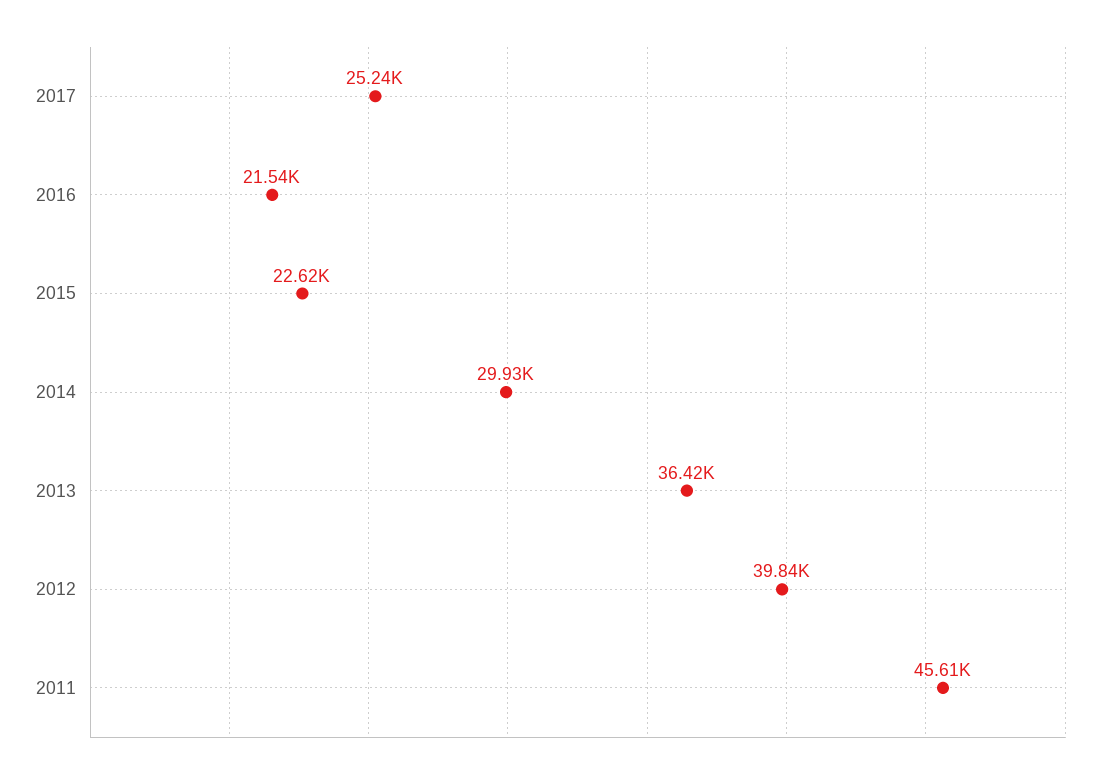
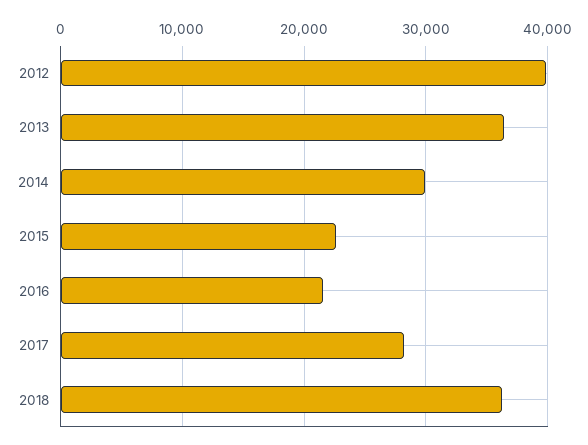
2017: 25240 -> 28000
2011: 45610 -> none
2018: none -> 36000

